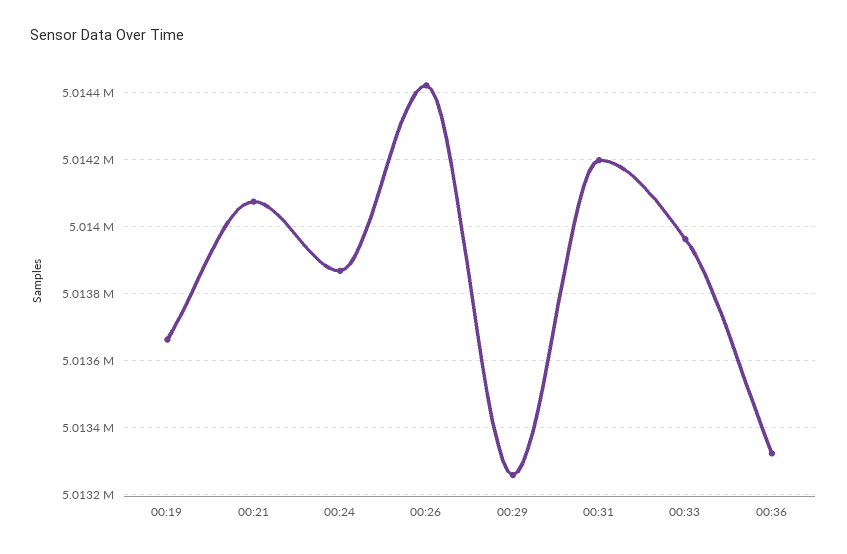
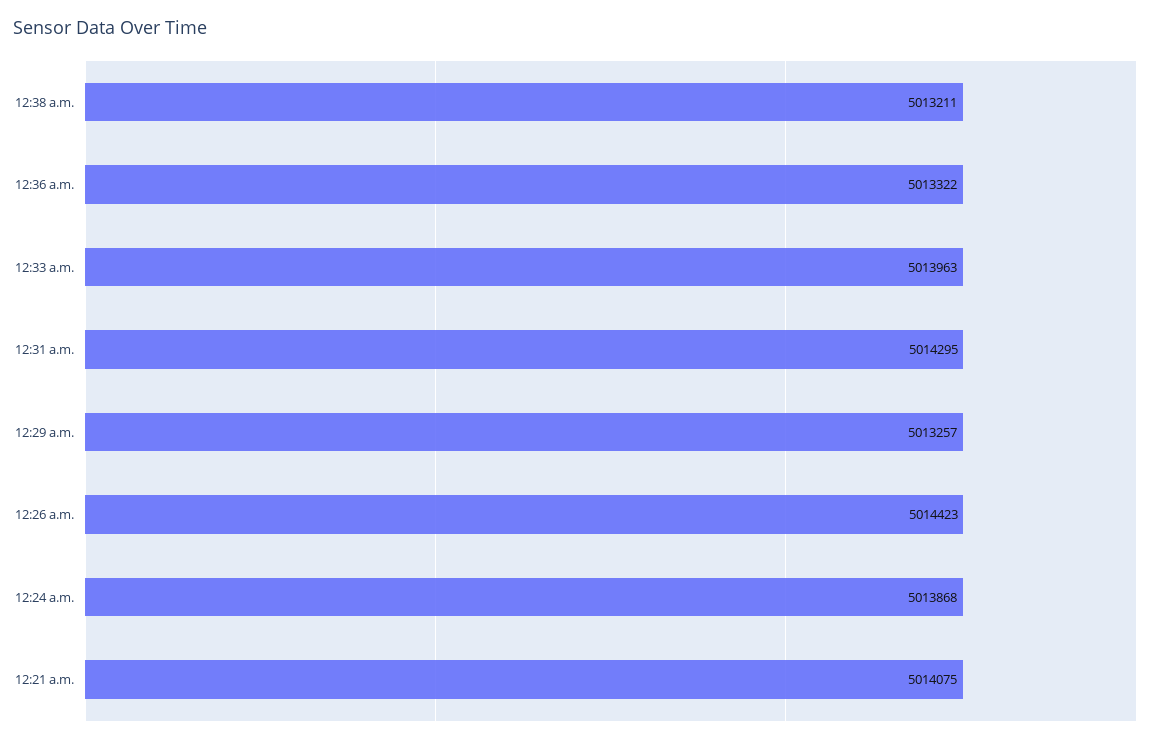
00:19: 5013660 -> none
00:31: 5014200 -> 5014295
12:38 a.m.: none -> 5013211

